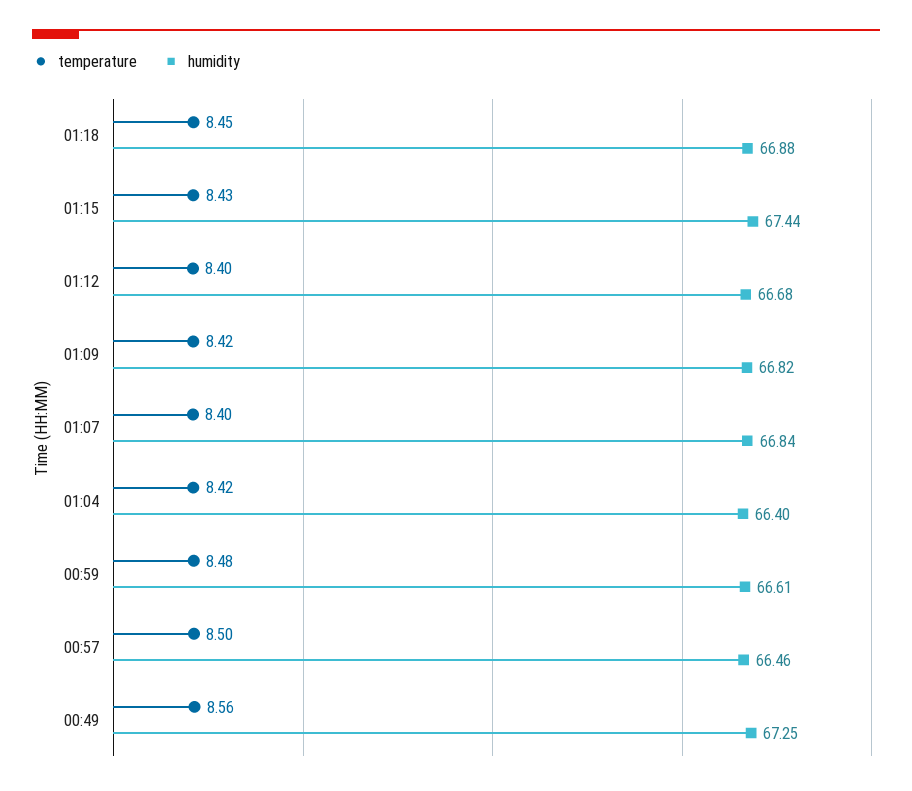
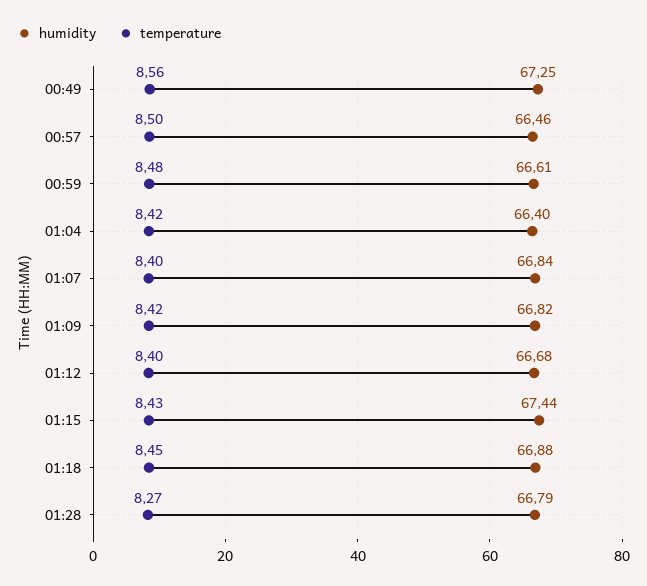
humidity, 01:28: none -> 66.79
temperature, 01:28: none -> 8.27

